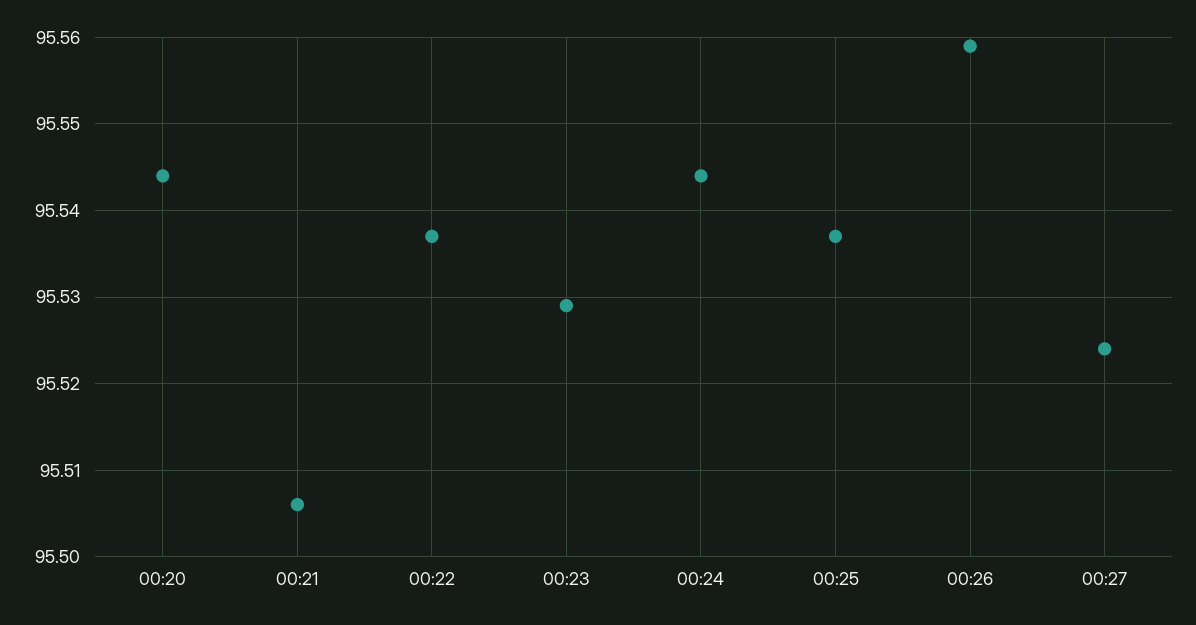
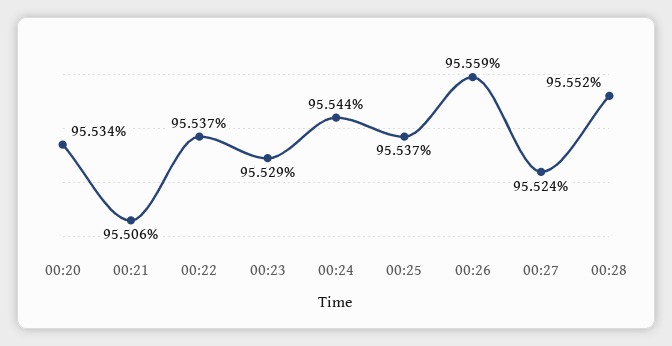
00:20: 95.544 -> 95.534
00:28: none -> 95.552

